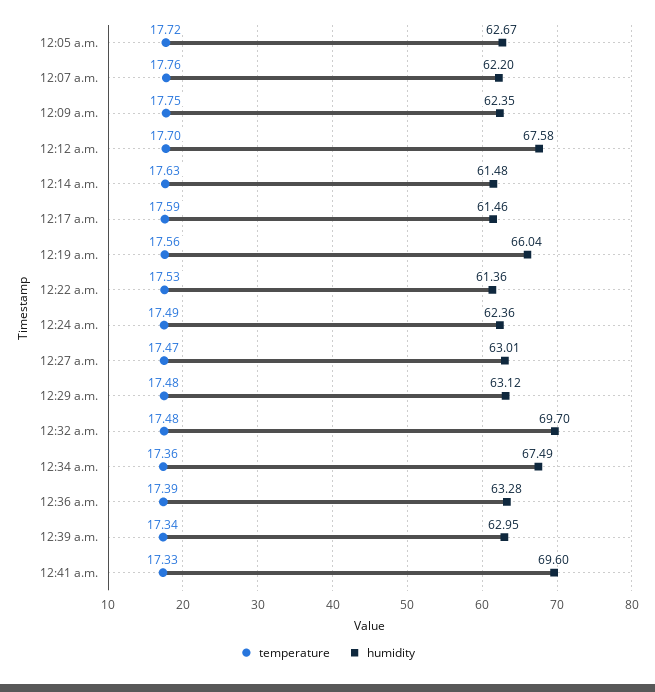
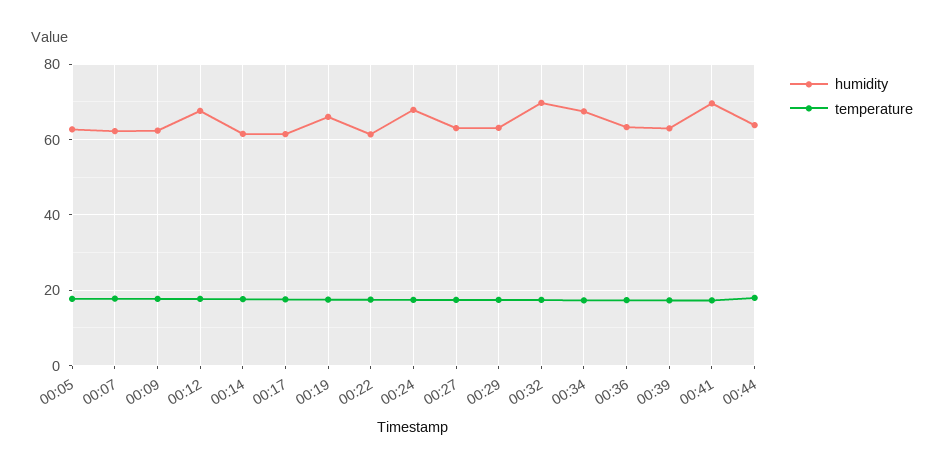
humidity, 12:24 a.m.: 62.36 -> 68
humidity, 00:44: none -> 64
temperature, 00:44: none -> 18

